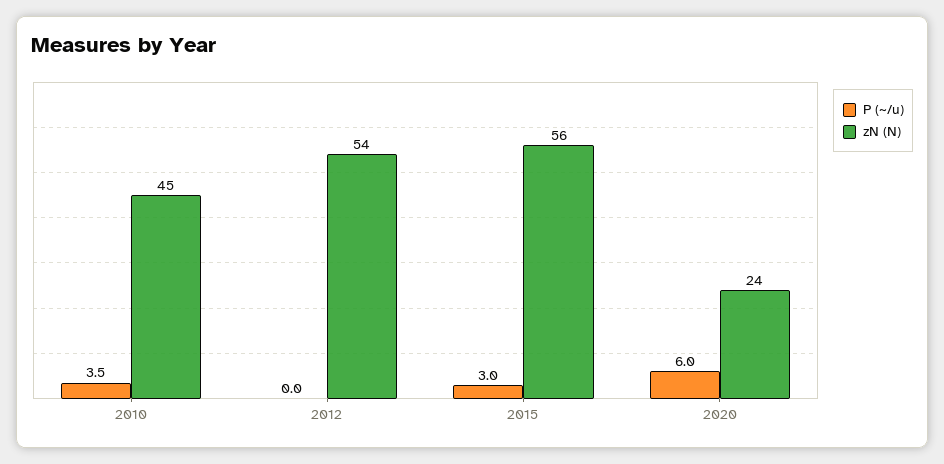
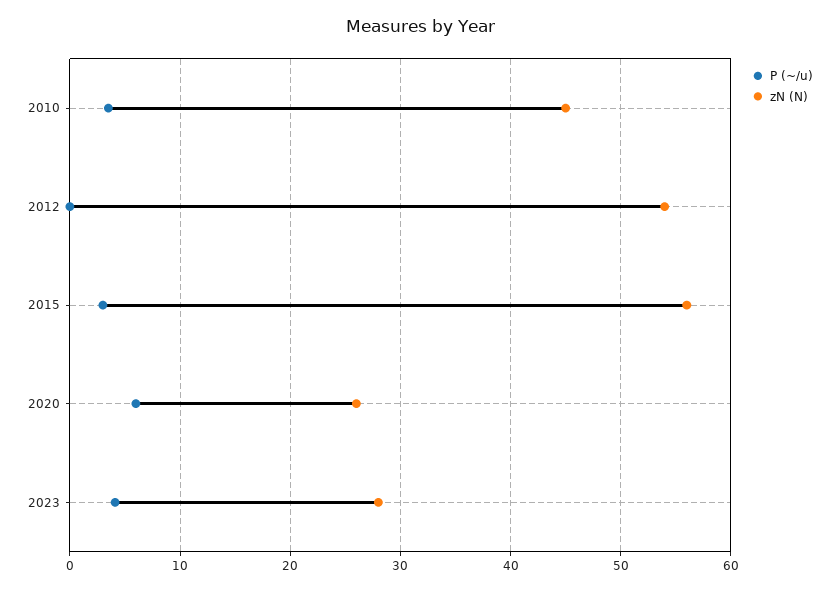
zN (N), 2020: 24 -> 26
P (~/u), 2023: none -> 4
zN (N), 2023: none -> 28

